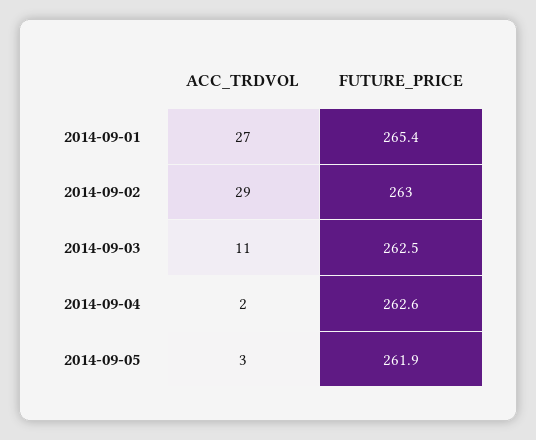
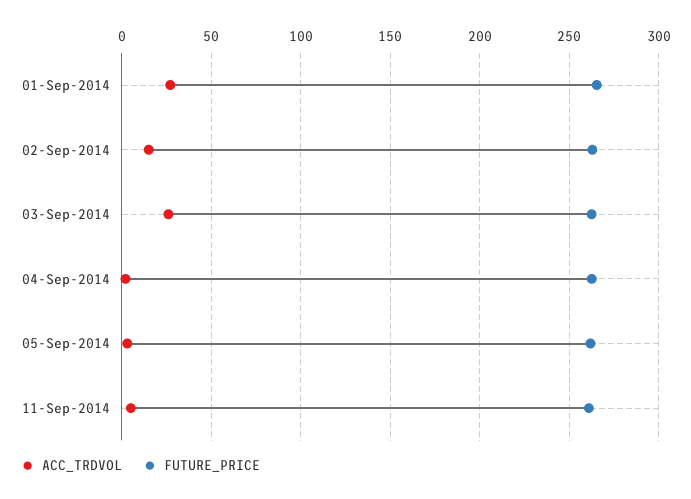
ACC_TRDVOL, 2014-09-02: 29 -> 15
ACC_TRDVOL, 2014-09-03: 11 -> 25
ACC_TRDVOL, 11-Sep-2014: none -> 5
FUTURE_PRICE, 11-Sep-2014: none -> 260

